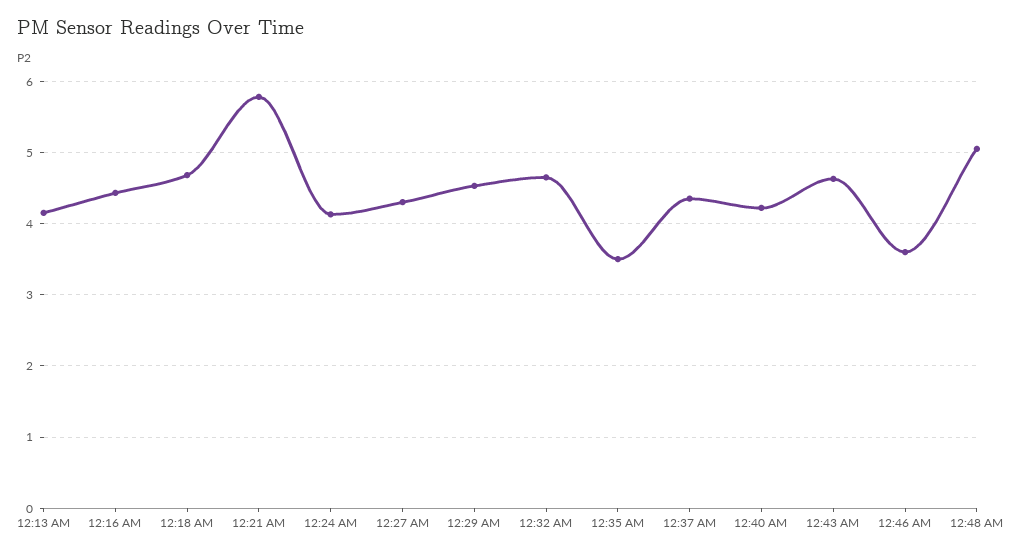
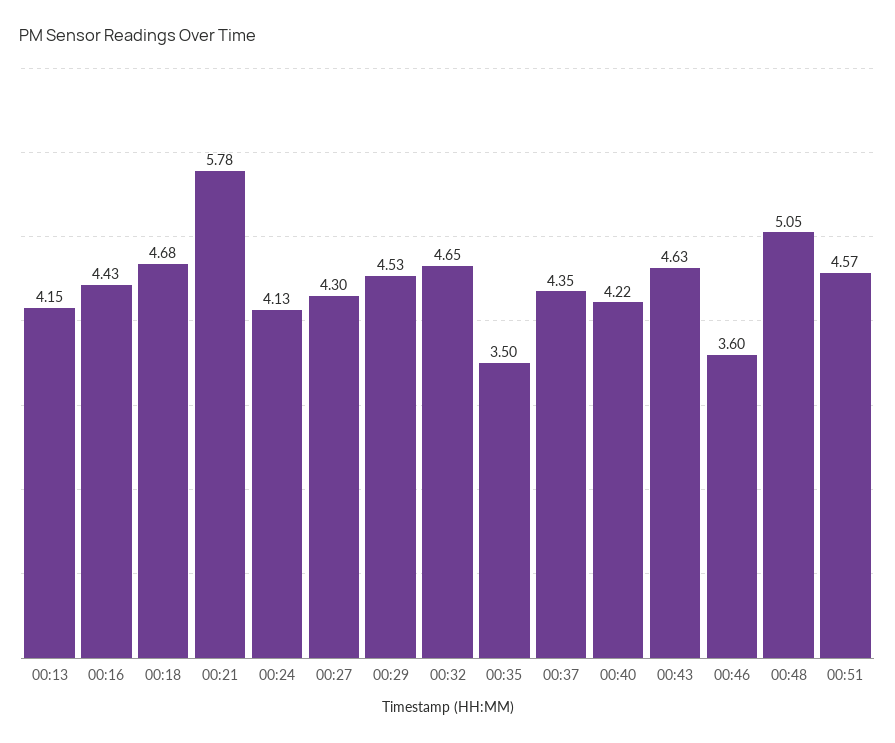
00:51: none -> 4.57

